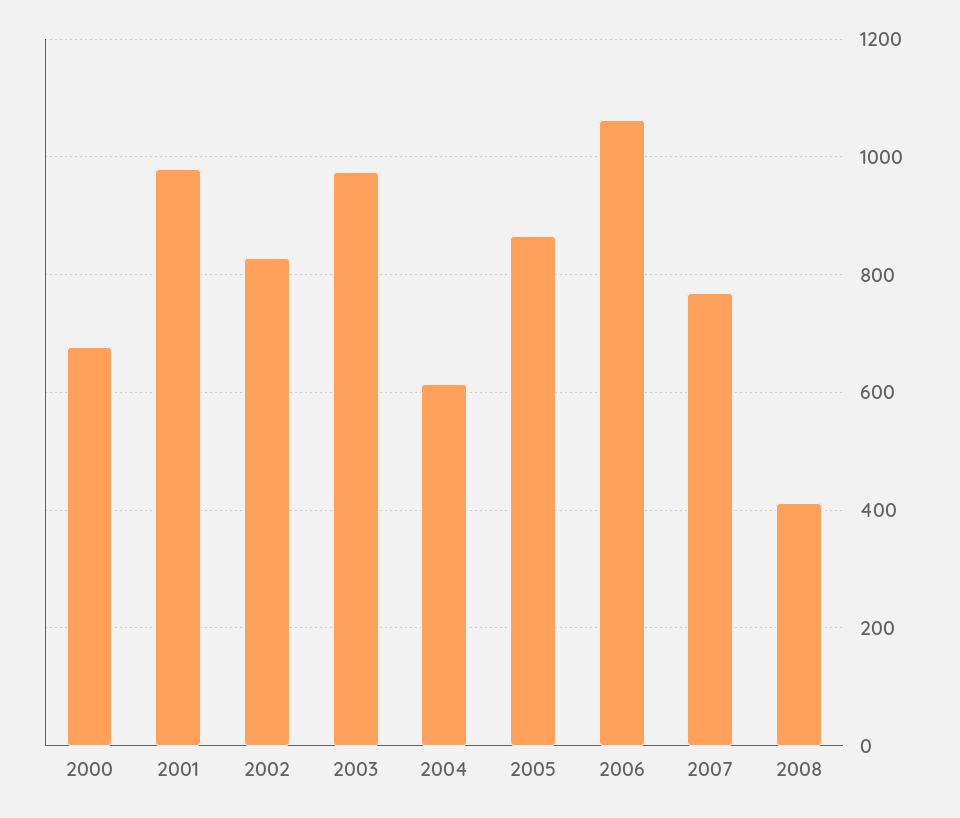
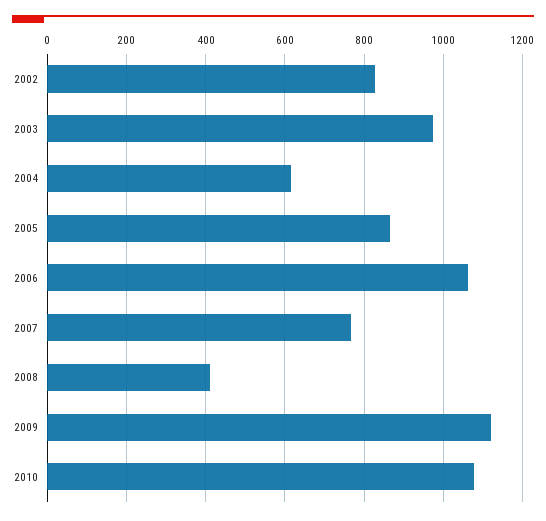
2000: 680 -> none
2001: 980 -> none
2009: none -> 1120
2010: none -> 1080

